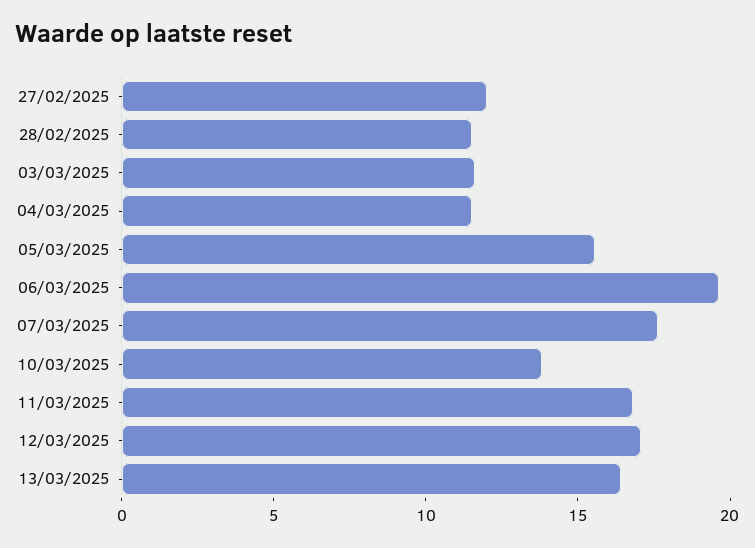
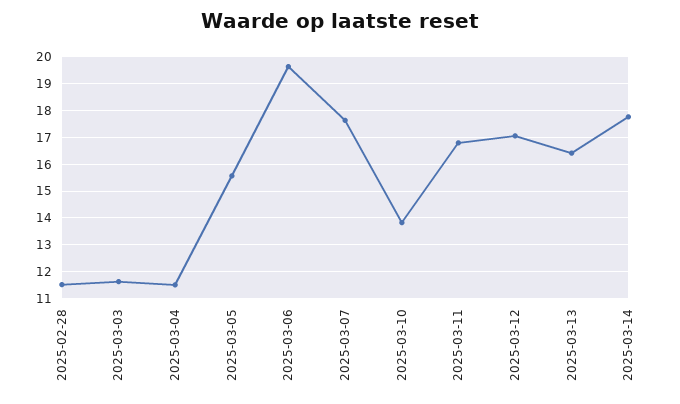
27/02/2025: 12 -> none
2025-03-14: none -> 17.75

